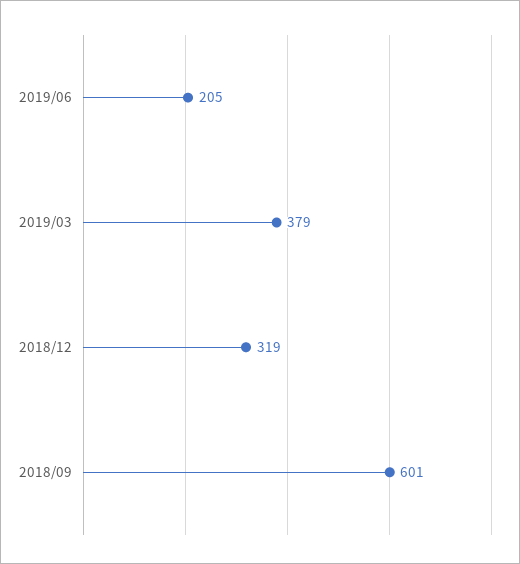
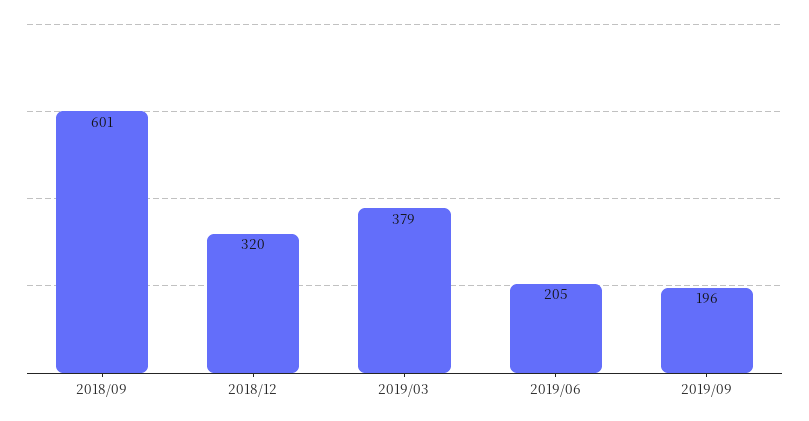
2018/12: 319 -> 320
2019/09: none -> 196

